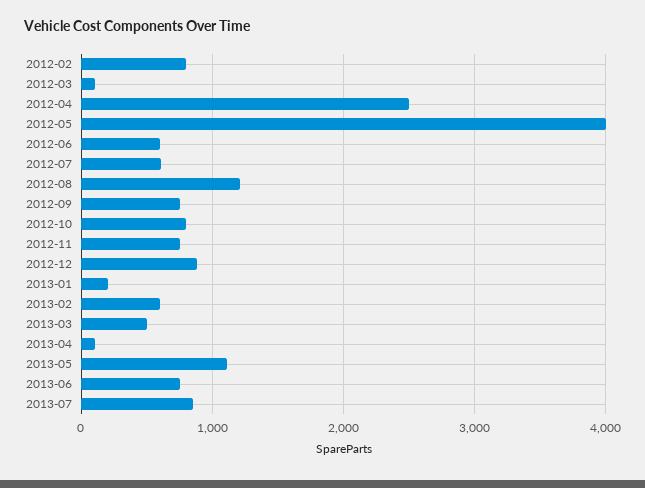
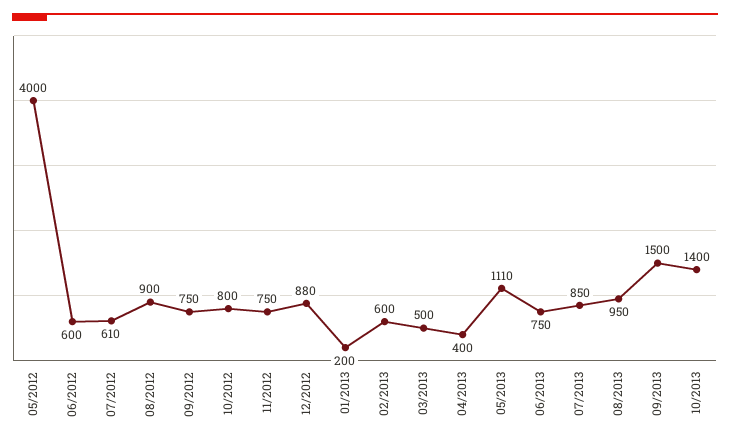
2012-02: 800 -> none
2012-03: 100 -> none
2012-04: 2500 -> none
2012-08: 1200 -> 900
2013-04: 100 -> 400
08/2013: none -> 950
09/2013: none -> 1500
10/2013: none -> 1400

